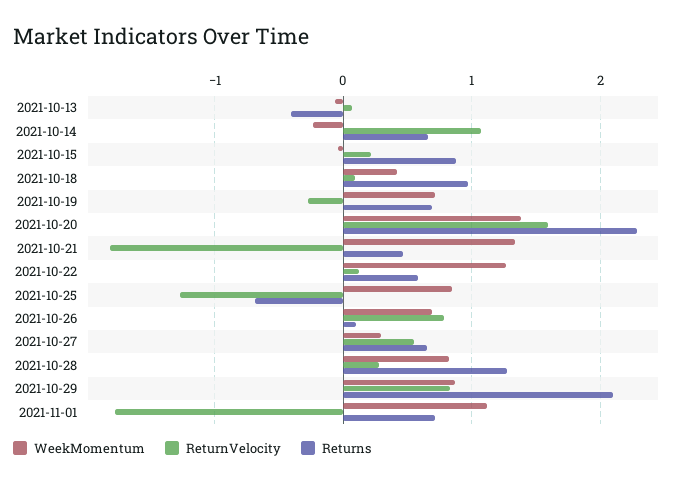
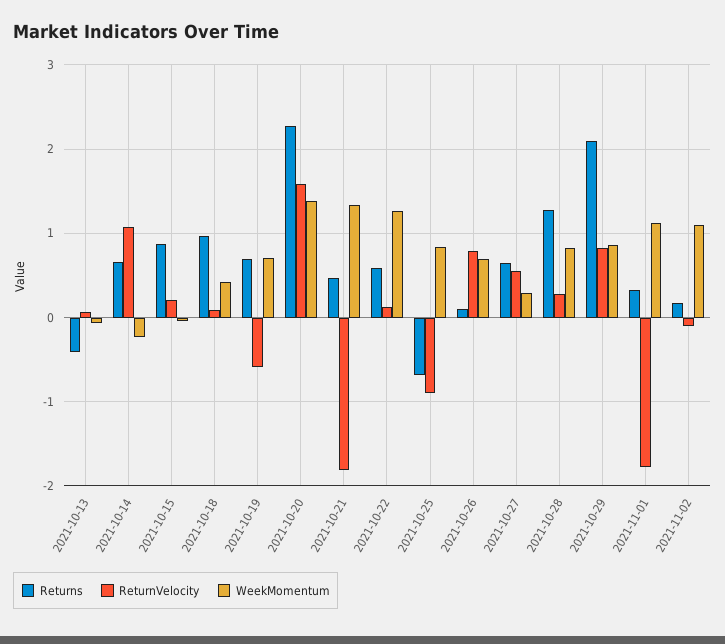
ReturnVelocity, 2021-10-19: -0.3 -> -0.6
ReturnVelocity, 2021-10-25: -1.3 -> -0.9
Returns, 2021-11-01: 0.7 -> 0.3
Returns, 2021-11-02: none -> 0.2
ReturnVelocity, 2021-11-02: none -> -0.1
WeekMomentum, 2021-11-02: none -> 1.1

